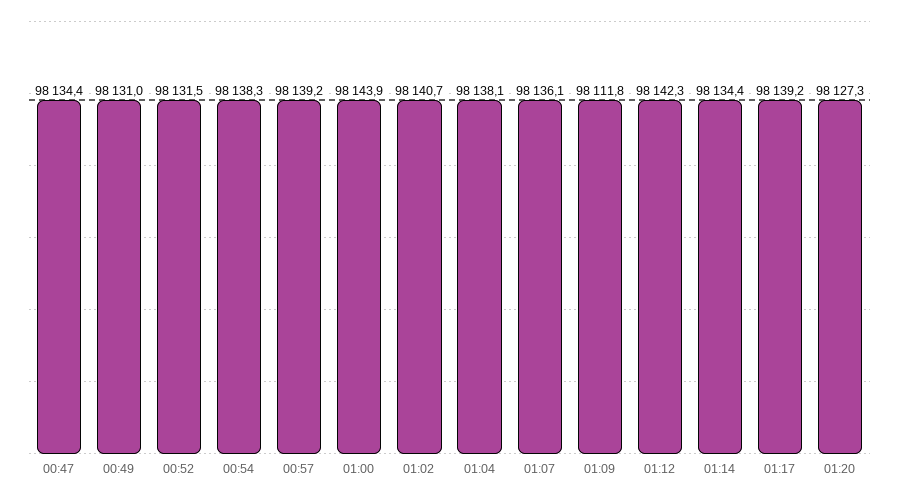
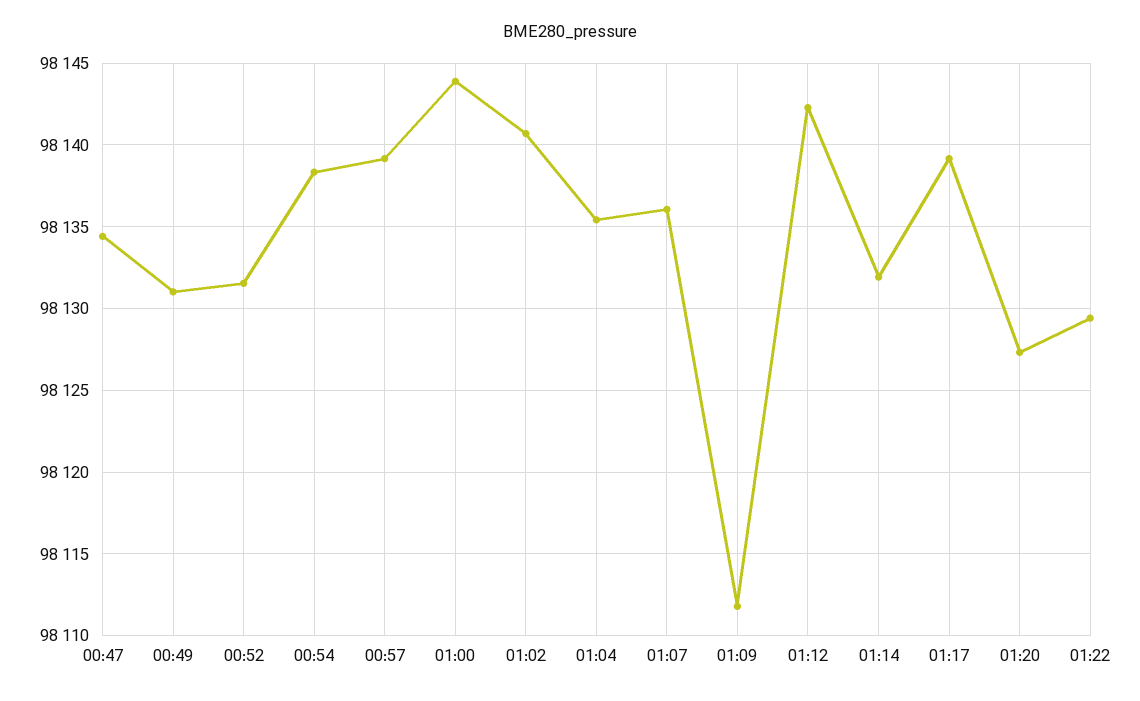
01:04: 98138.1 -> 98135.5
01:14: 98134.4 -> 98132
01:22: none -> 98129.5

